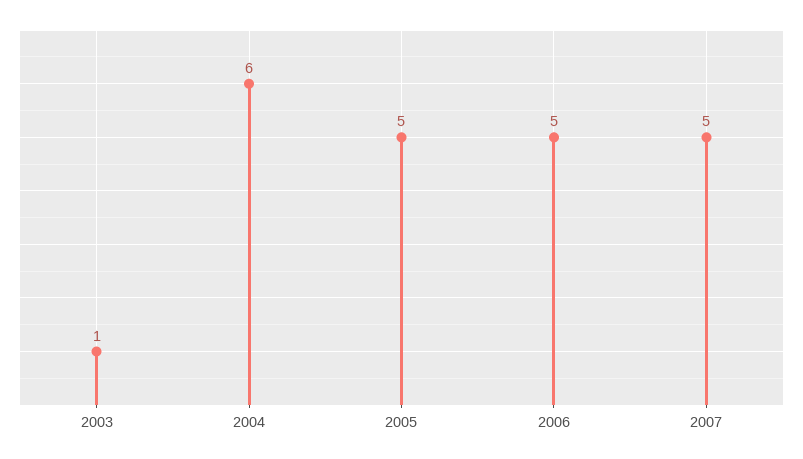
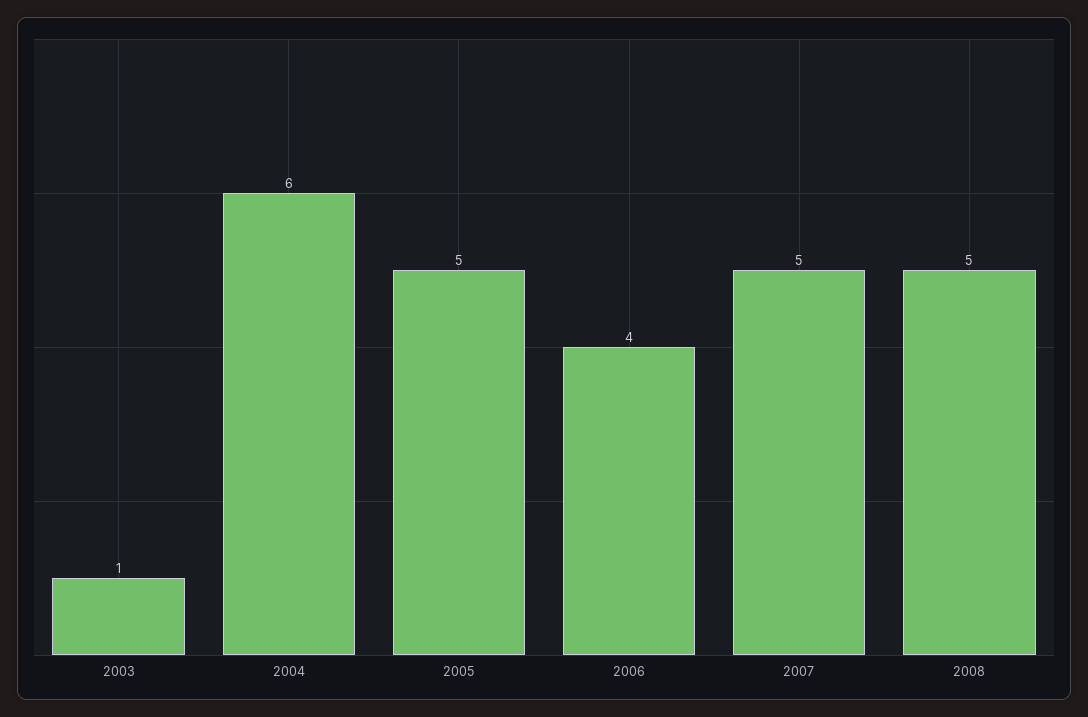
2006: 5 -> 4
2008: none -> 5

